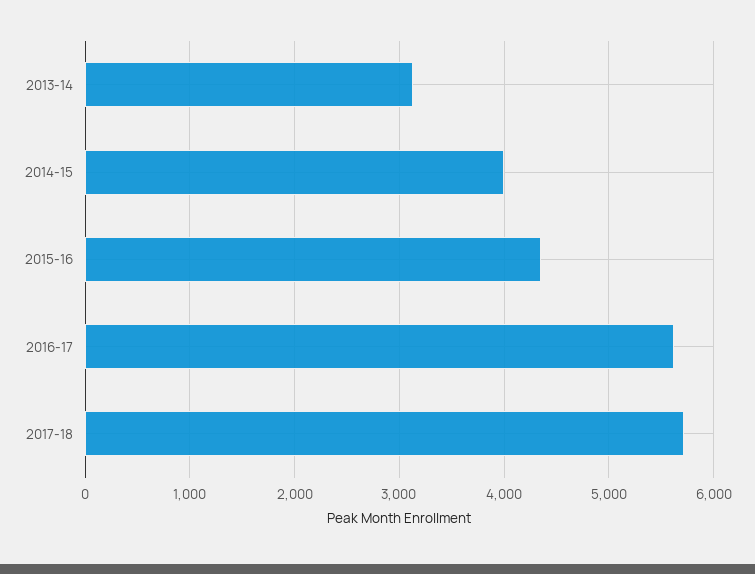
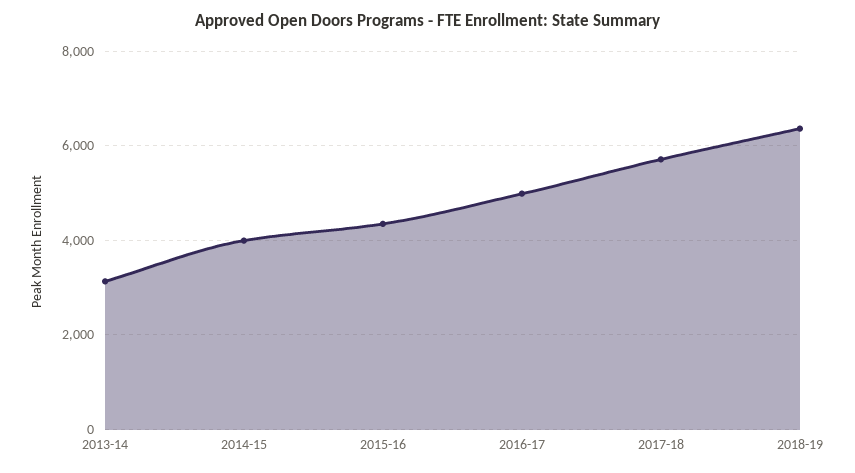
2016-17: 5600 -> 5000
2018-19: none -> 6400

